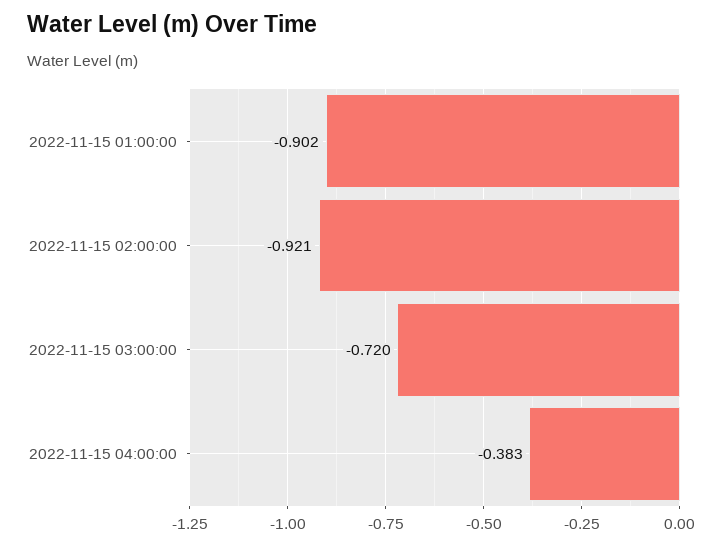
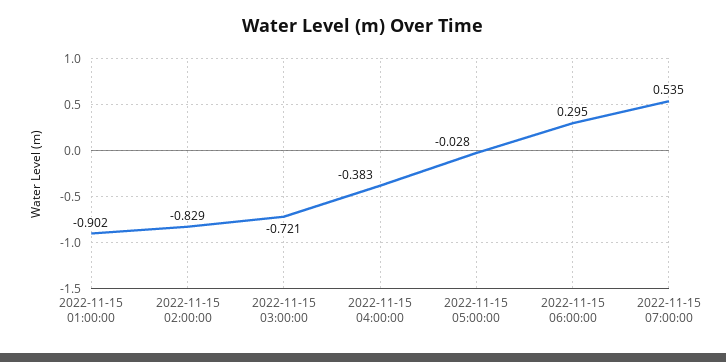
2022-11-15 02:00:00: -0.921 -> -0.829
2022-11-15 03:00:00: -0.72 -> -0.721
2022-11-15 05:00:00: none -> -0.028
2022-11-15 06:00:00: none -> 0.295
2022-11-15 07:00:00: none -> 0.535

